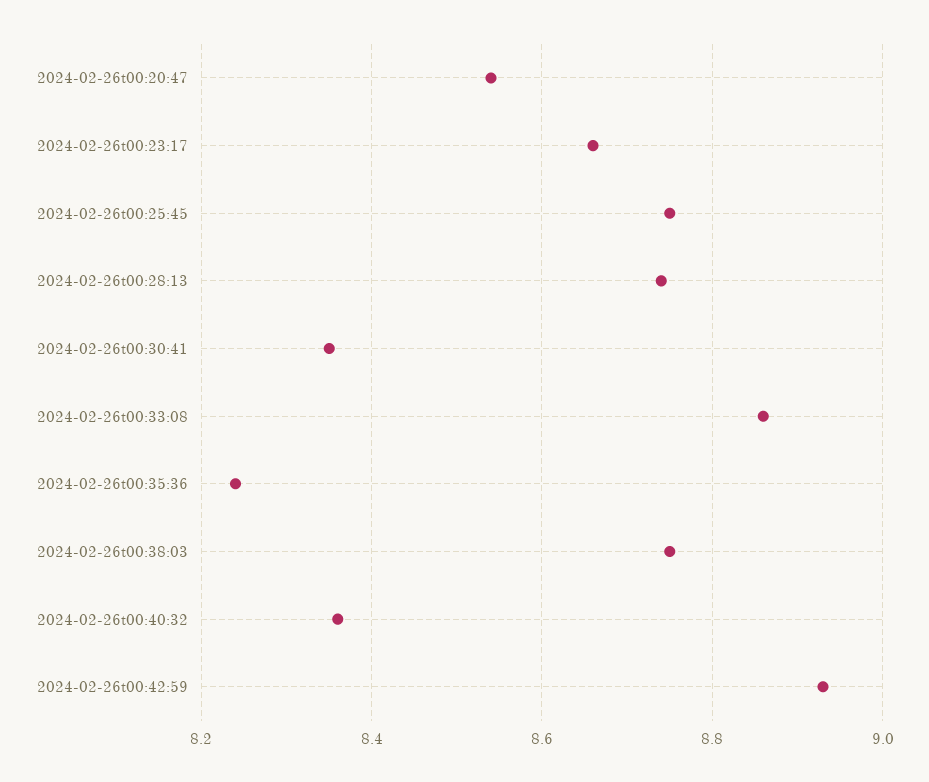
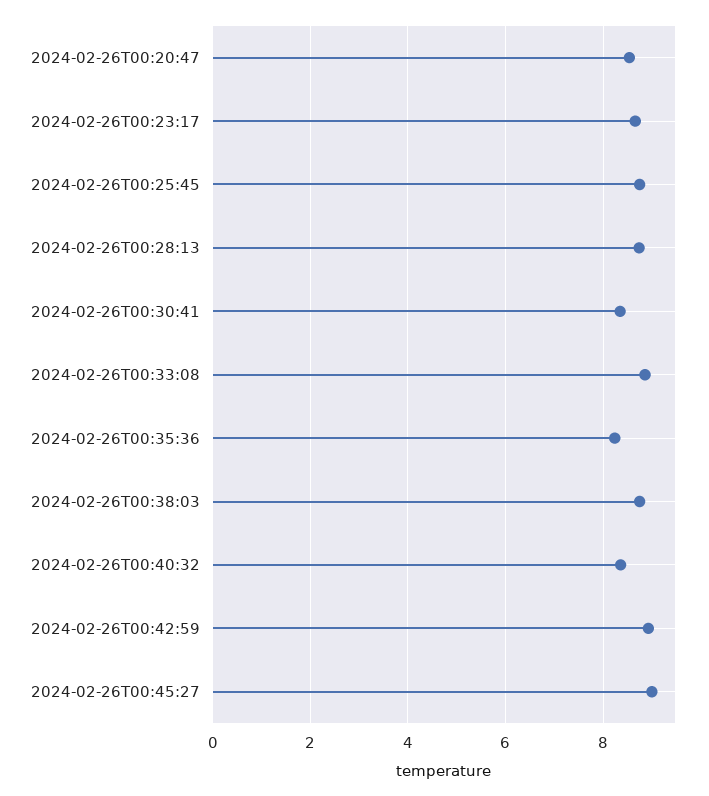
2024-02-26T00:45:27: none -> 9

